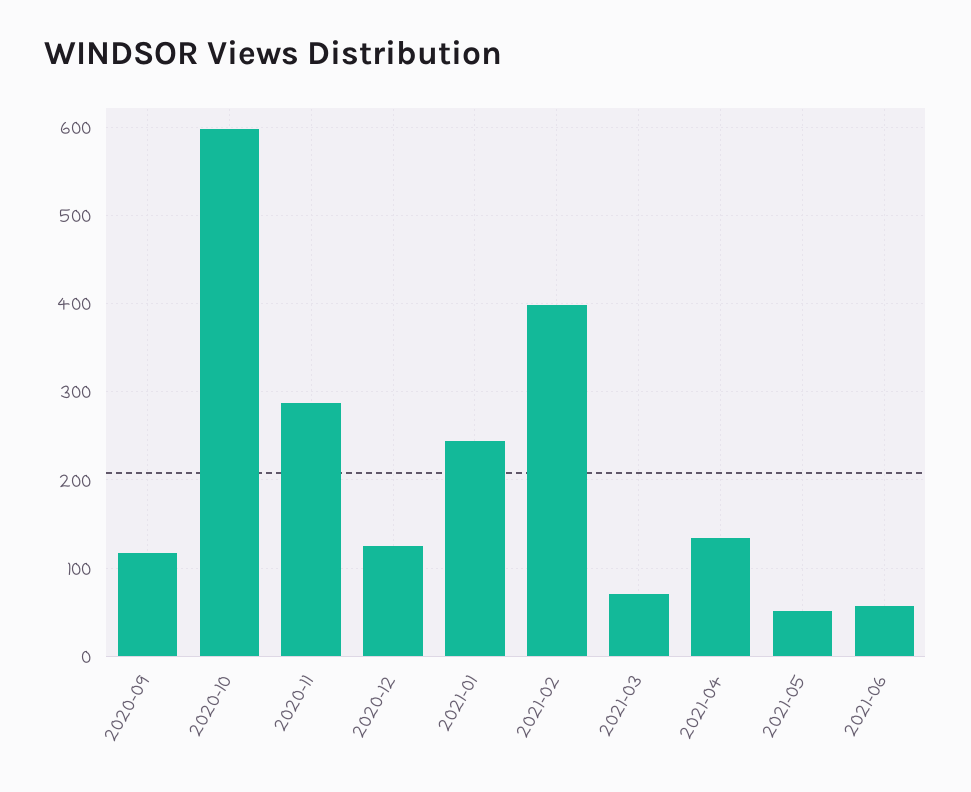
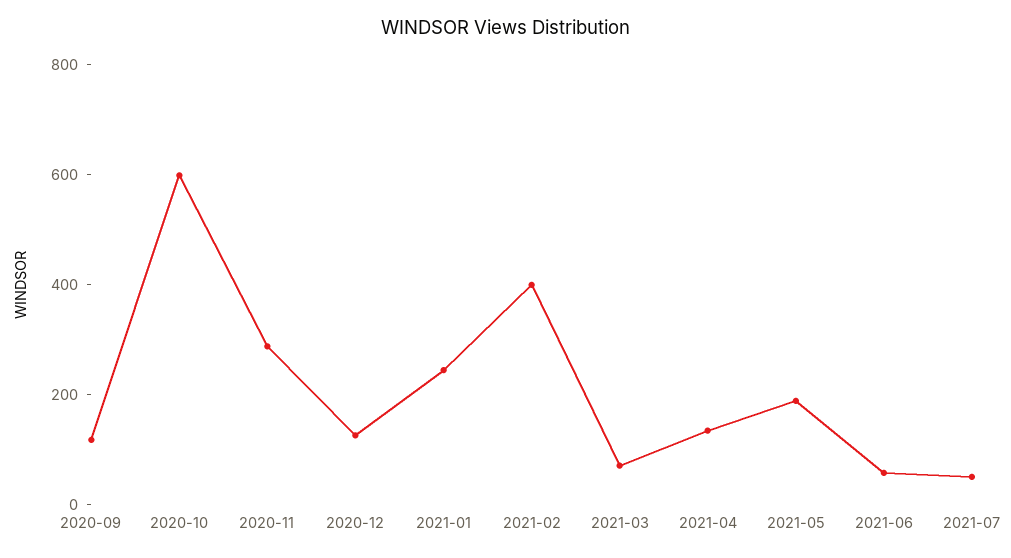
2021-05: 50 -> 200
2021-07: none -> 50

